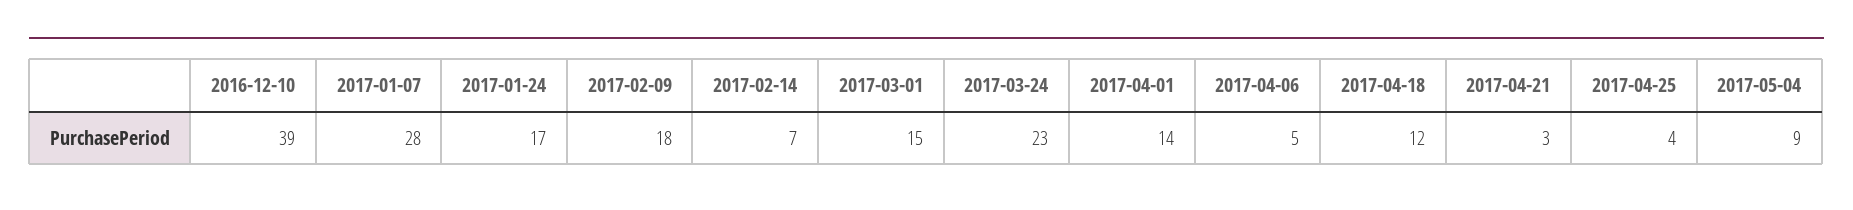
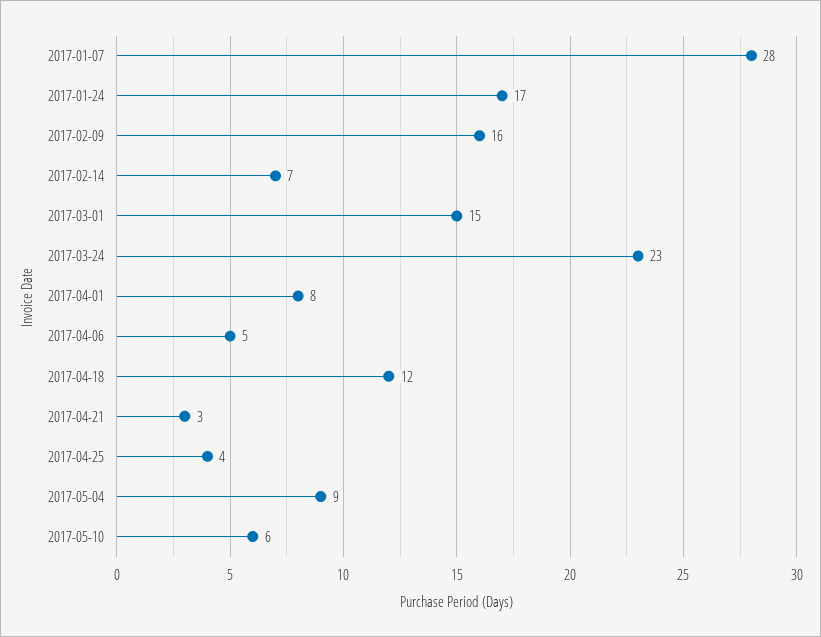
2016-12-10: 39 -> none
2017-02-09: 18 -> 16
2017-04-01: 14 -> 8
2017-05-10: none -> 6

